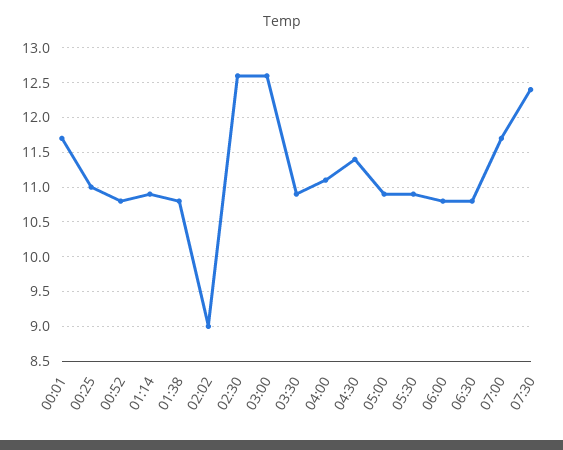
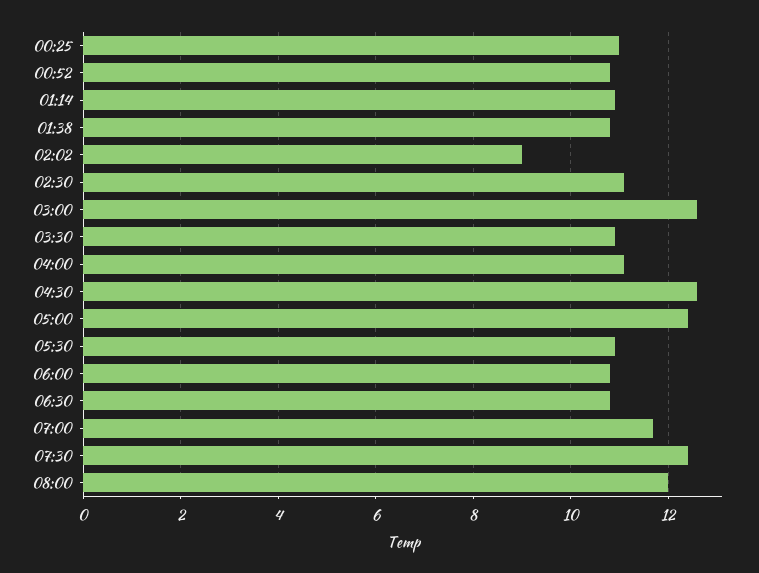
00:01: 11.7 -> none
02:30: 12.6 -> 11
04:30: 11.4 -> 12.5
05:00: 10.9 -> 12.5
08:00: none -> 12

